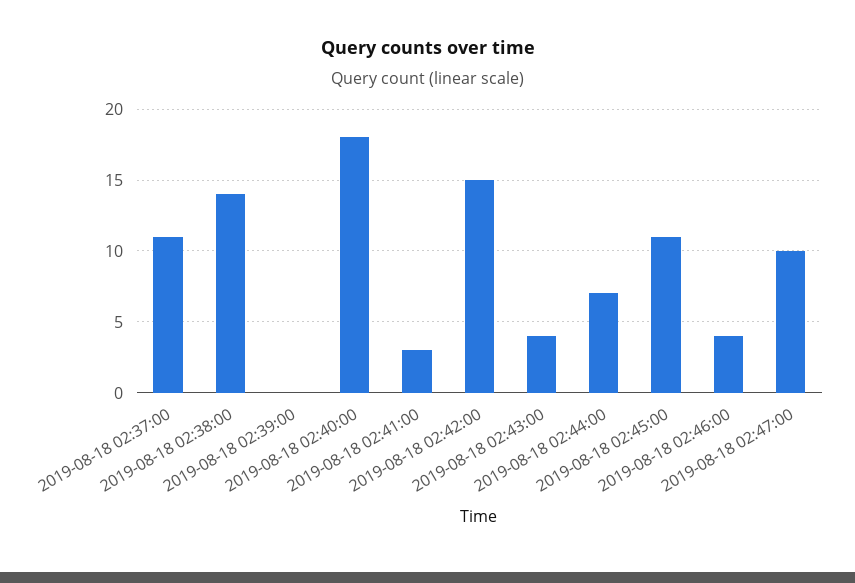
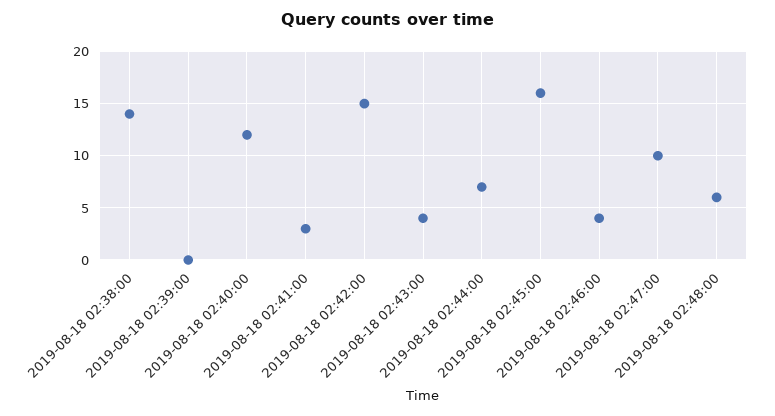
2019-08-18 02:37:00: 11 -> none
2019-08-18 02:40:00: 18 -> 12
2019-08-18 02:45:00: 11 -> 16
2019-08-18 02:48:00: none -> 6

